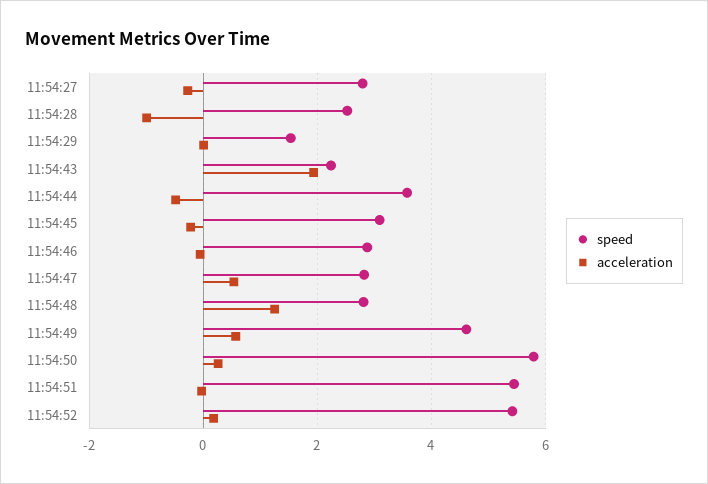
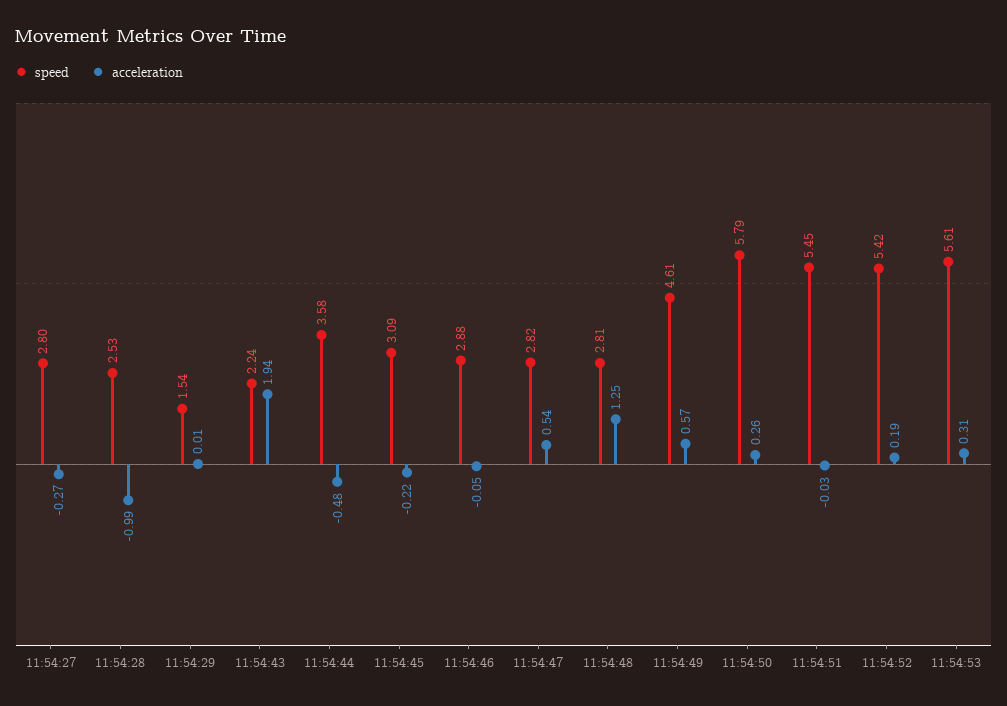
speed, 11:54:53: none -> 5.61
acceleration, 11:54:53: none -> 0.31

